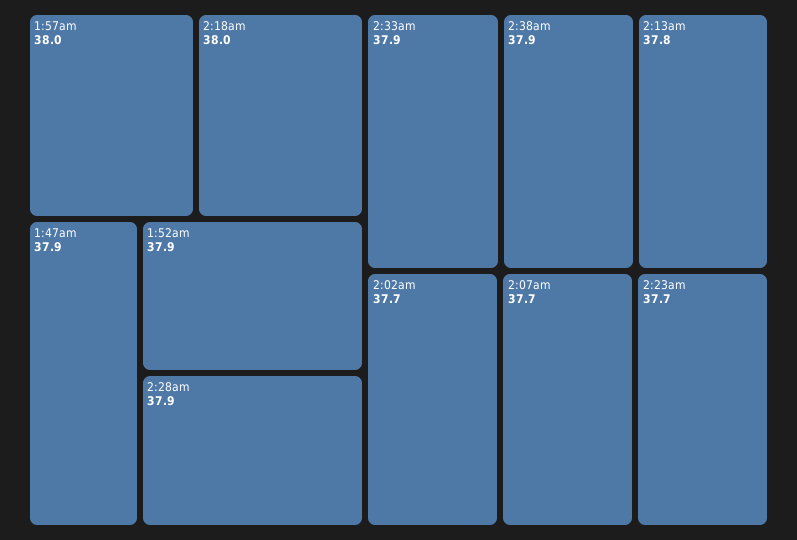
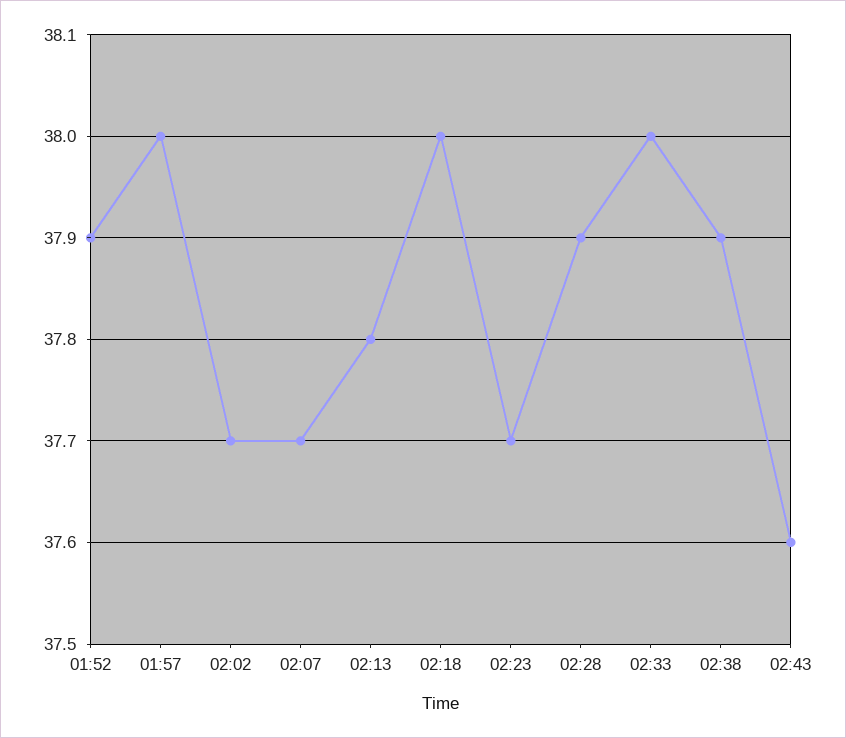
1:47am: 37.9 -> none
2:33am: 37.9 -> 38
02:43: none -> 37.6

